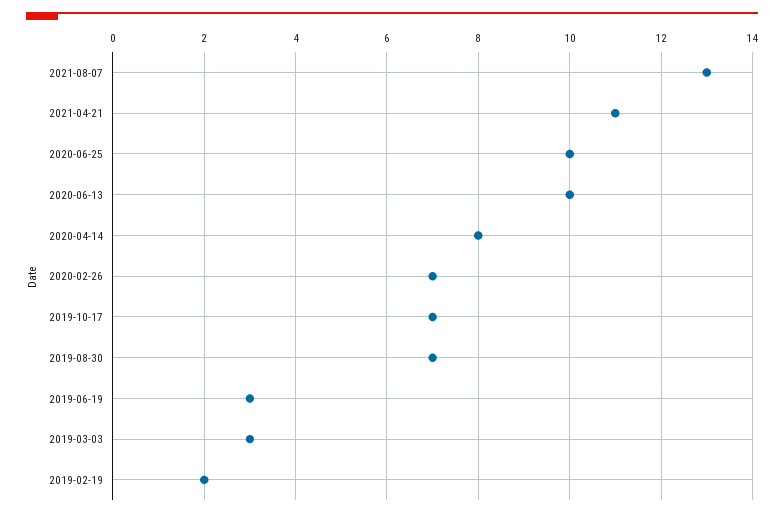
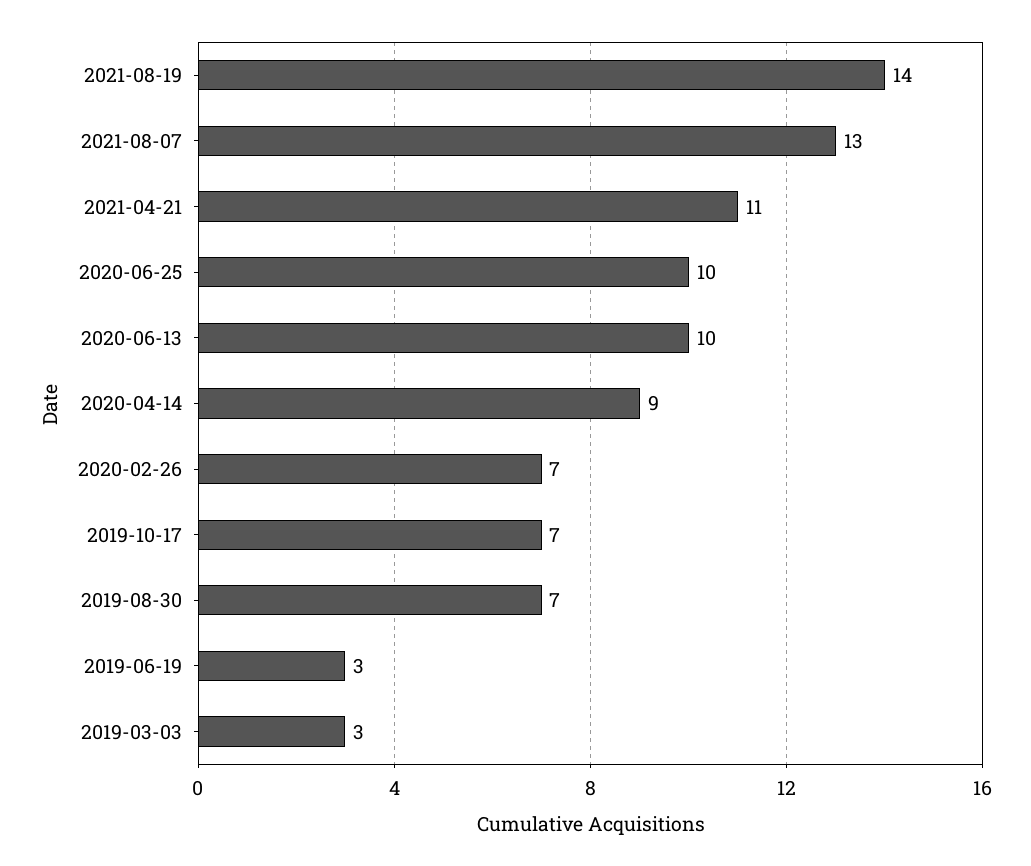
2020-04-14: 8 -> 9
2019-02-19: 2 -> none
2021-08-19: none -> 14

